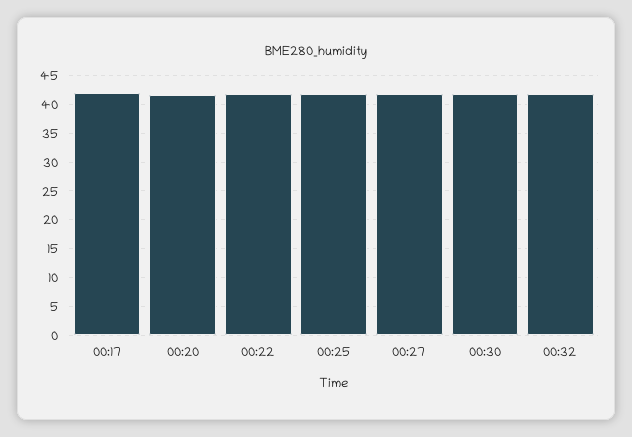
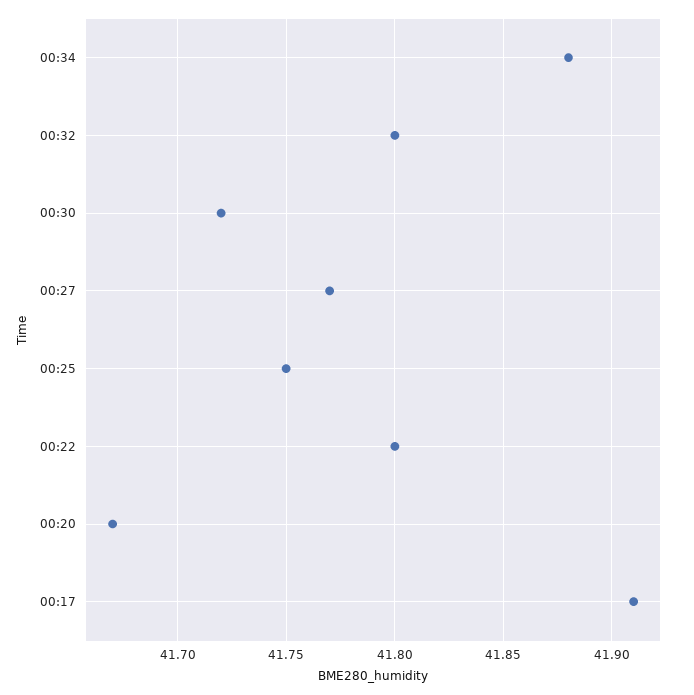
00:34: none -> 41.88

